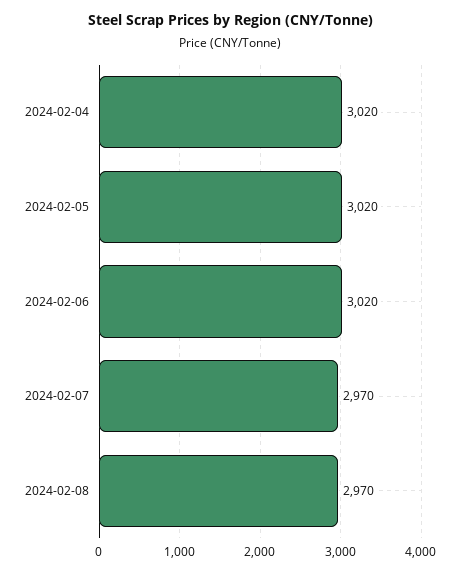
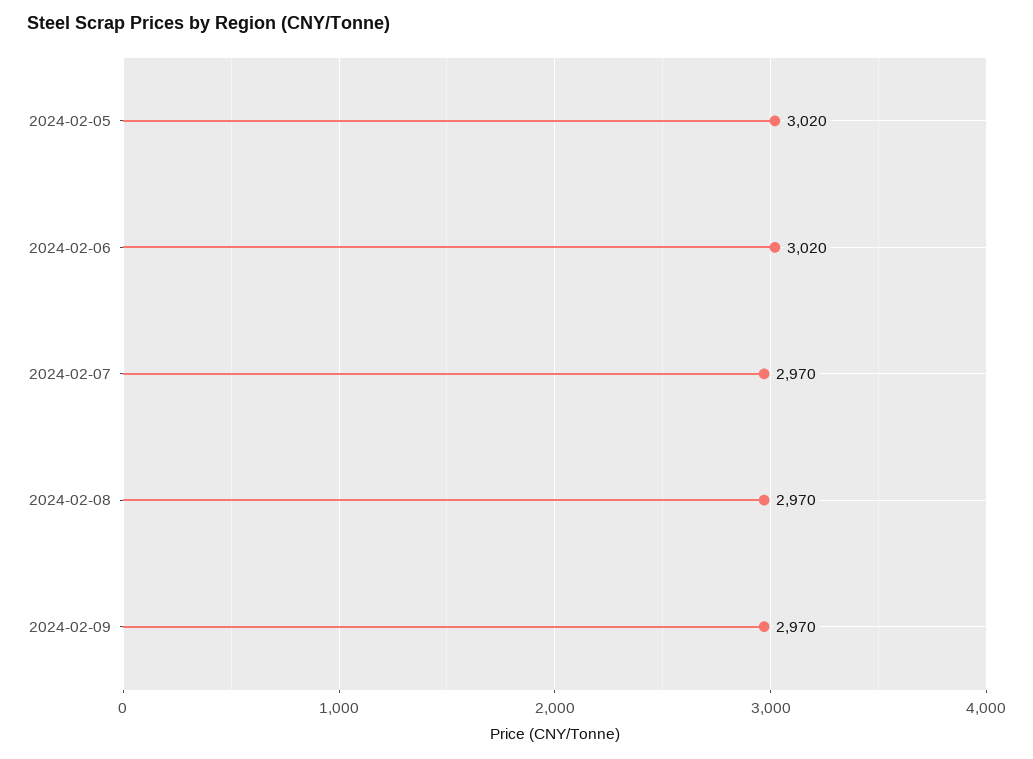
2024-02-04: 3020 -> none
2024-02-09: none -> 2970

